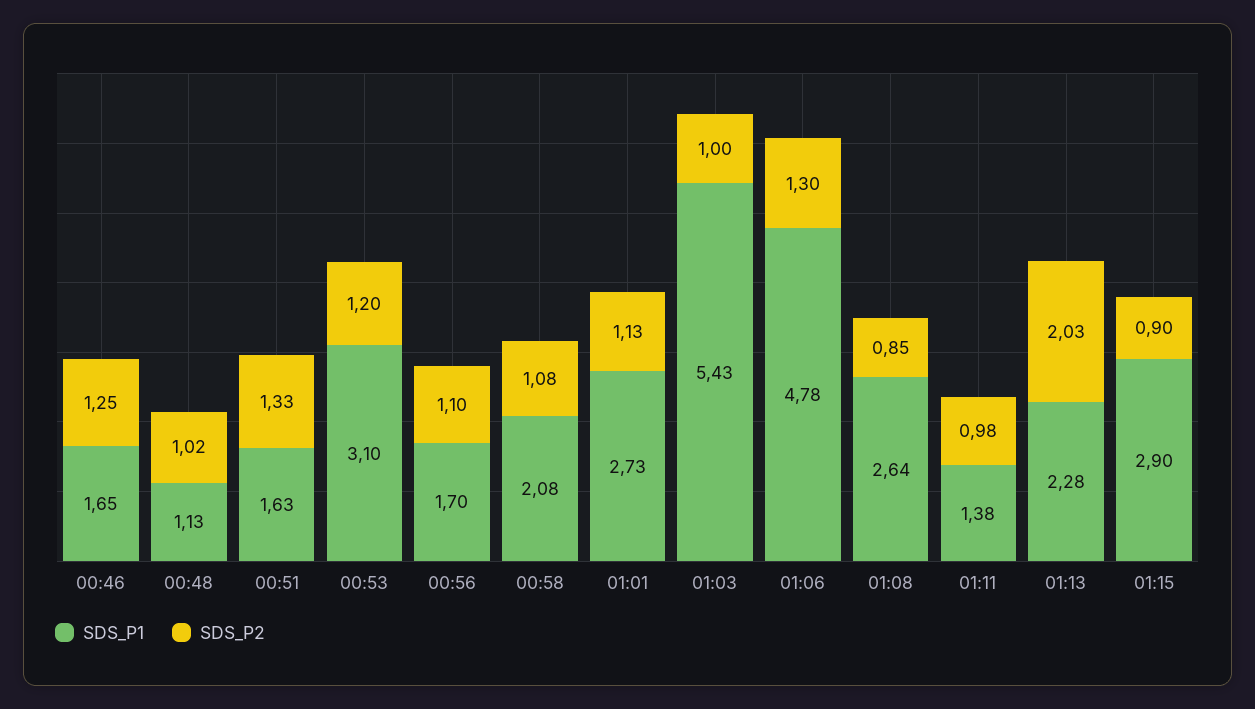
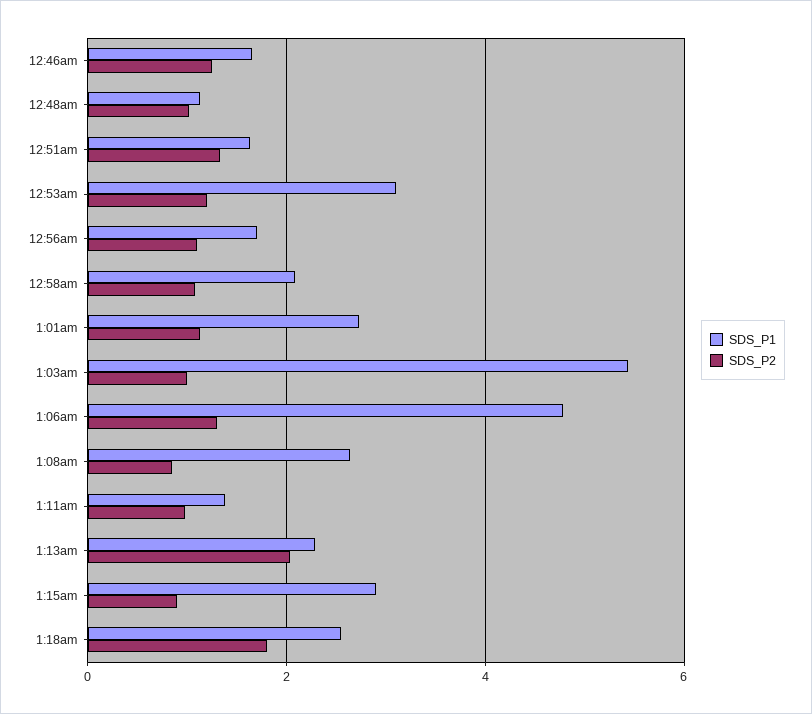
SDS_P1, 1:18am: none -> 2.6
SDS_P2, 1:18am: none -> 1.8

